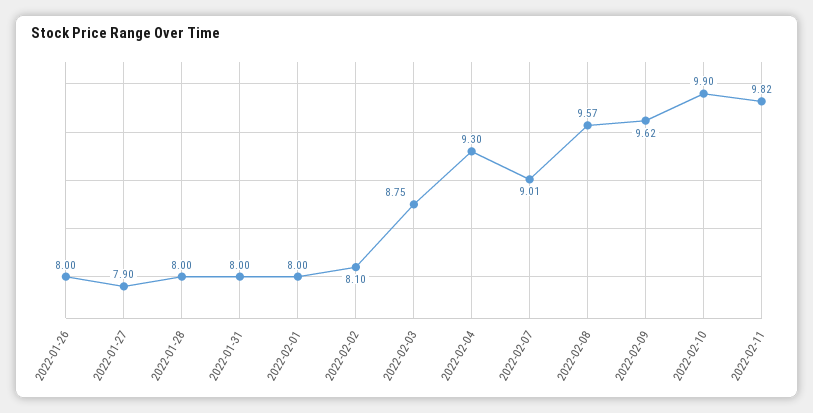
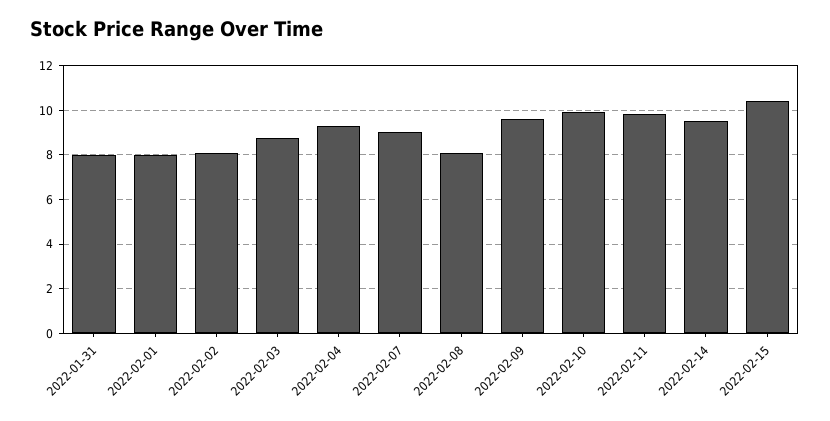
2022-01-26: 8 -> none
2022-01-27: 7.9 -> none
2022-01-28: 8 -> none
2022-02-08: 9.57 -> 8
2022-02-14: none -> 9.5
2022-02-15: none -> 10.5

